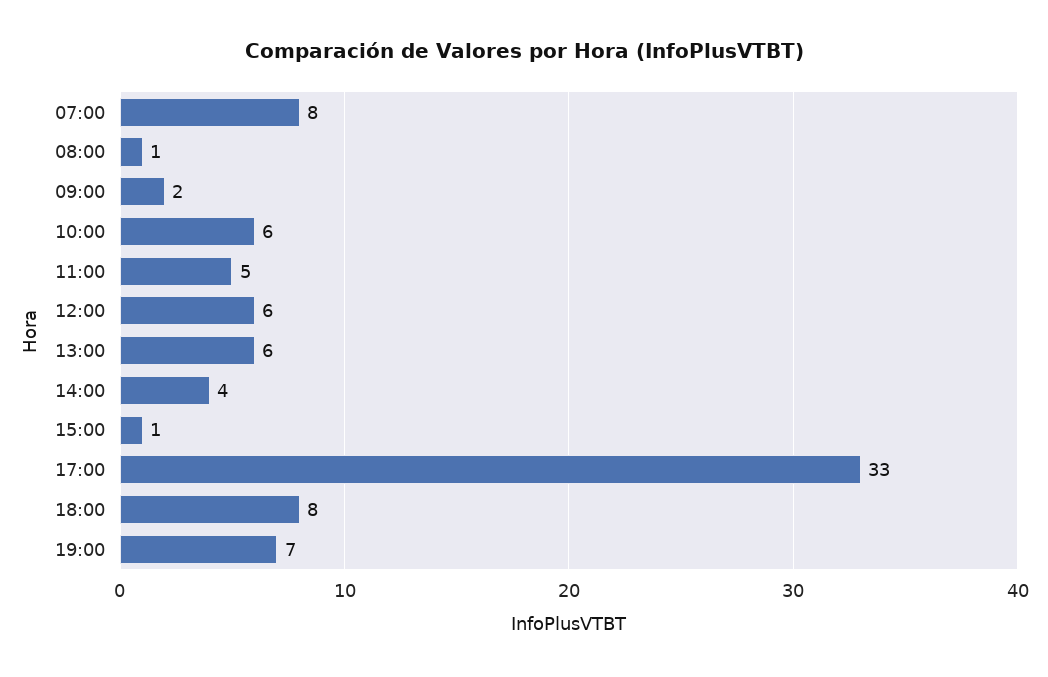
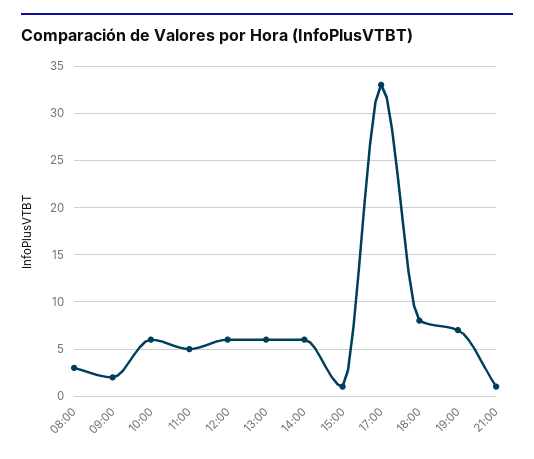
07:00: 8 -> none
08:00: 1 -> 3
14:00: 4 -> 6
21:00: none -> 1

